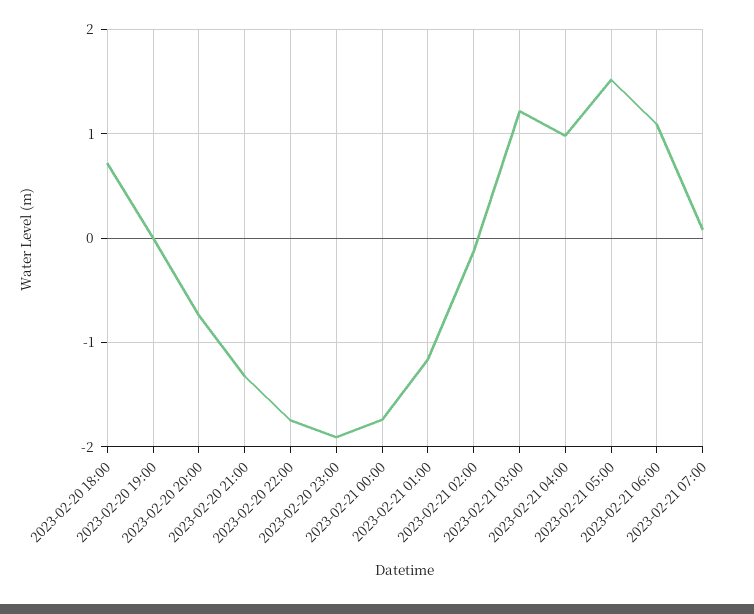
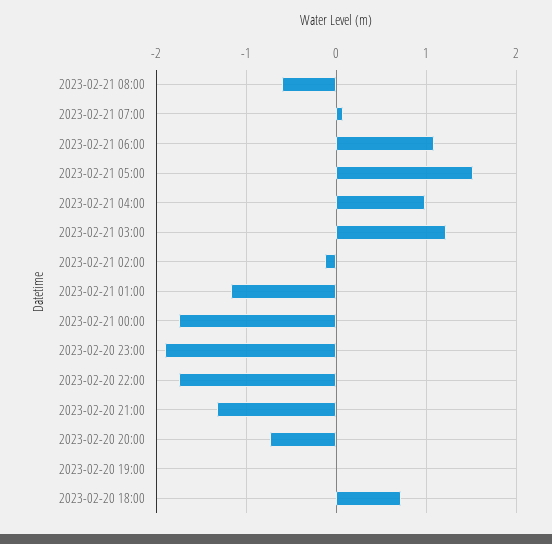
2023-02-21 08:00: none -> -0.6

